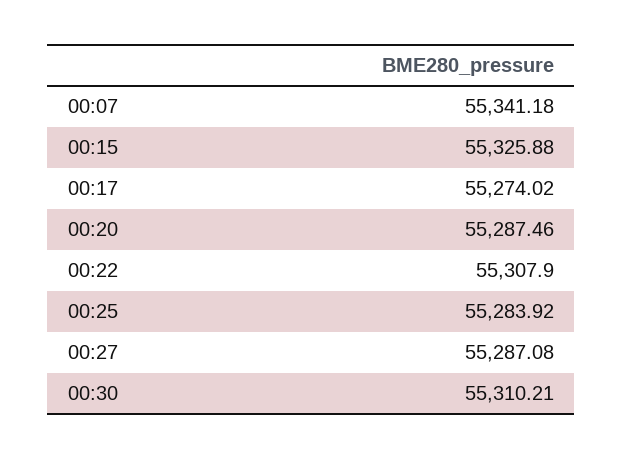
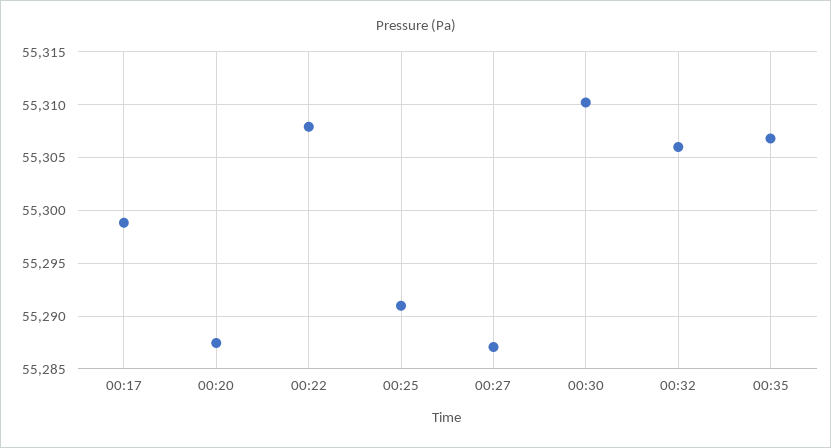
00:07: 55341.18 -> none
00:15: 55325.88 -> none
00:17: 55274.02 -> 55299
00:25: 55283.92 -> 55291
00:32: none -> 55306
00:35: none -> 55307

